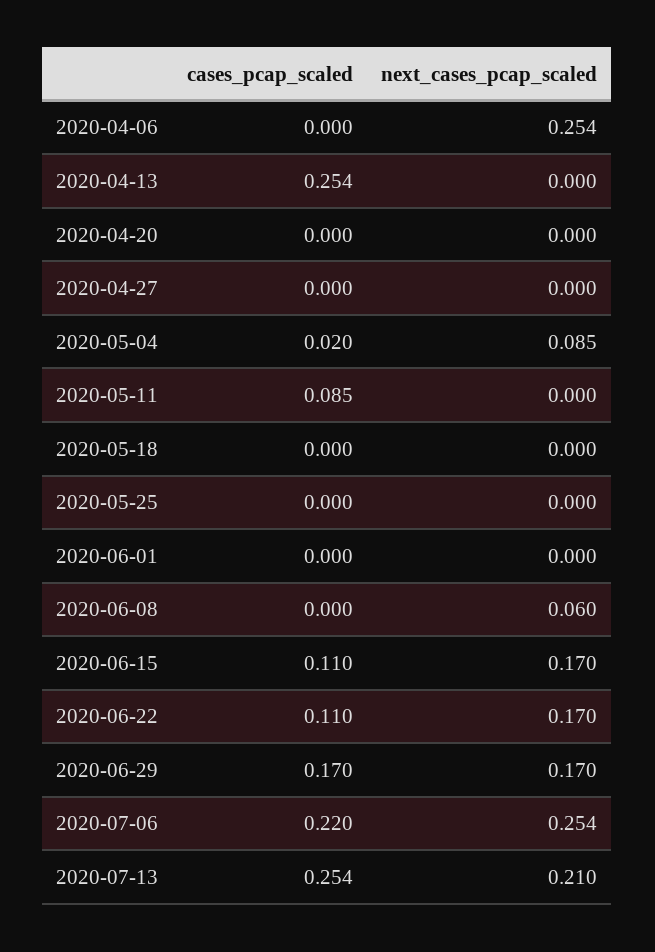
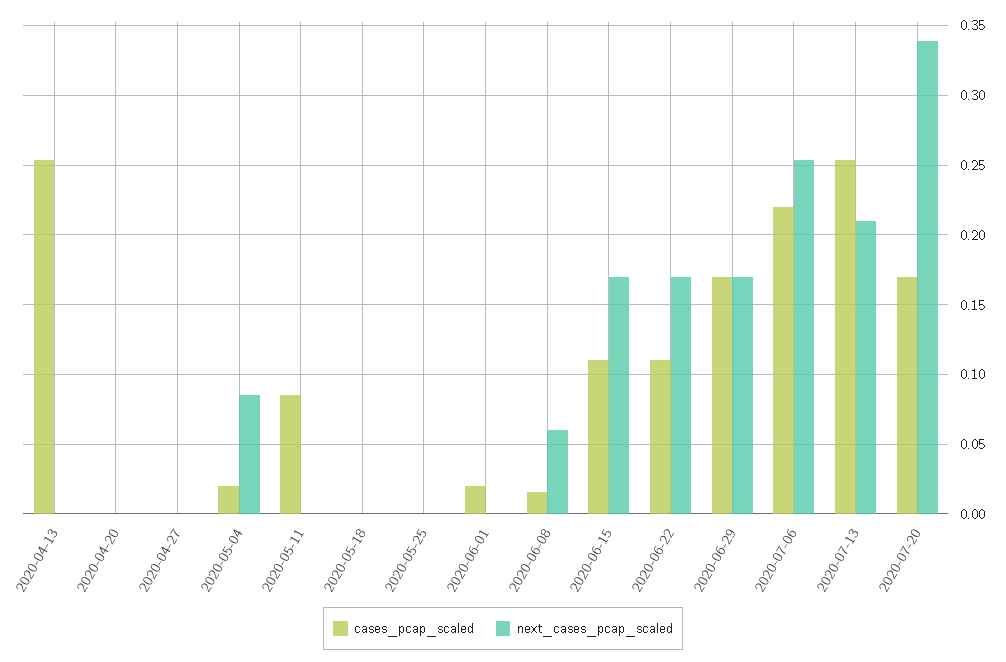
cases_pcap_scaled, 2020-04-06: 0 -> none
next_cases_pcap_scaled, 2020-04-06: 0.254 -> none
cases_pcap_scaled, 2020-06-01: 0 -> 0.02
cases_pcap_scaled, 2020-06-08: 0 -> 0.015
cases_pcap_scaled, 2020-07-20: none -> 0.17
next_cases_pcap_scaled, 2020-07-20: none -> 0.34

